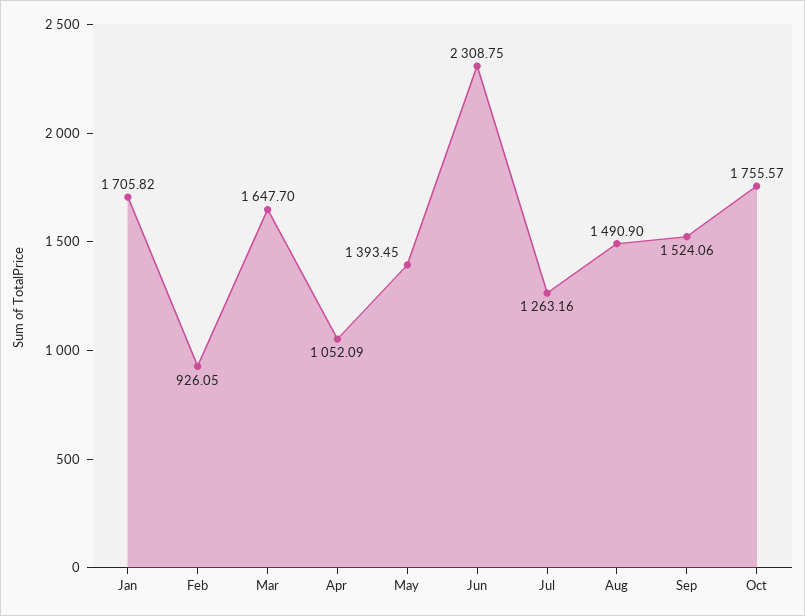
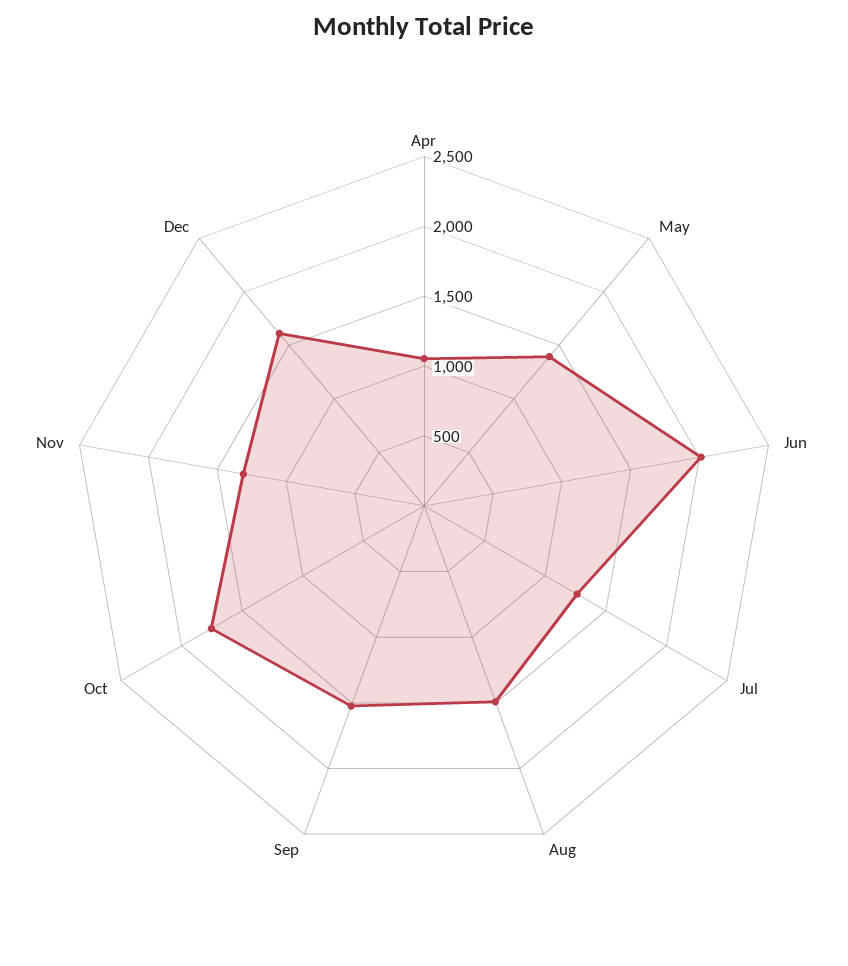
Jan: 1705.82 -> none
Feb: 926.05 -> none
Mar: 1647.7 -> none
Jun: 2308.75 -> 2000
Nov: none -> 1300
Dec: none -> 1600

